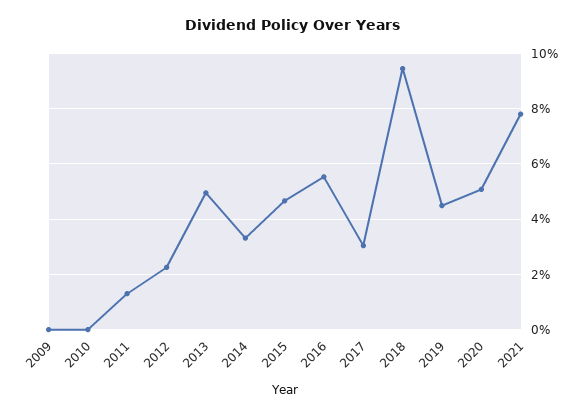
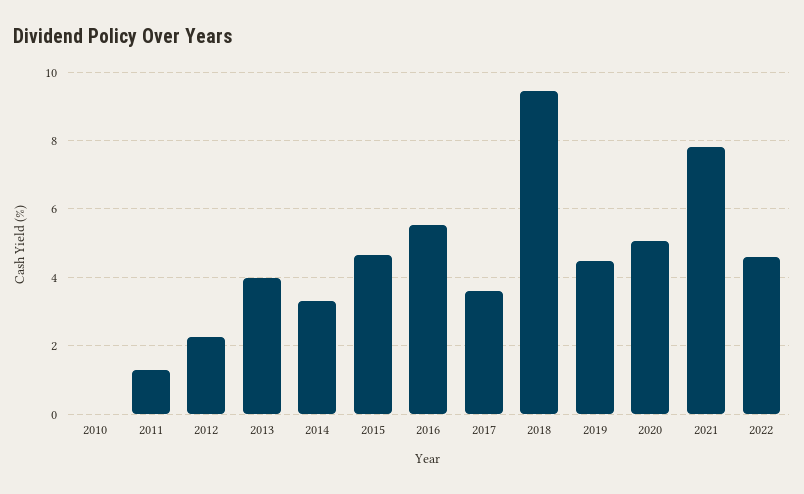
2009: 0 -> none
2013: 5 -> 4
2017: 3 -> 3.6
2022: none -> 4.6

